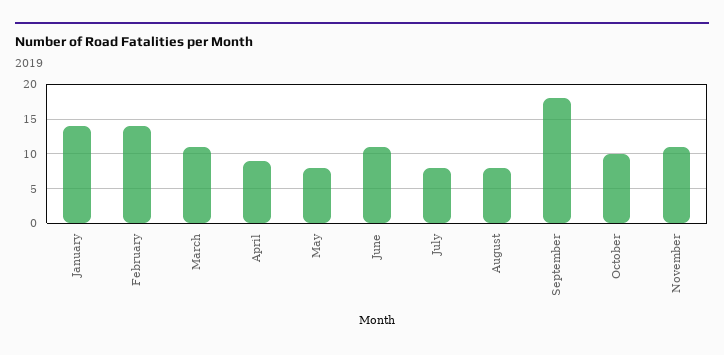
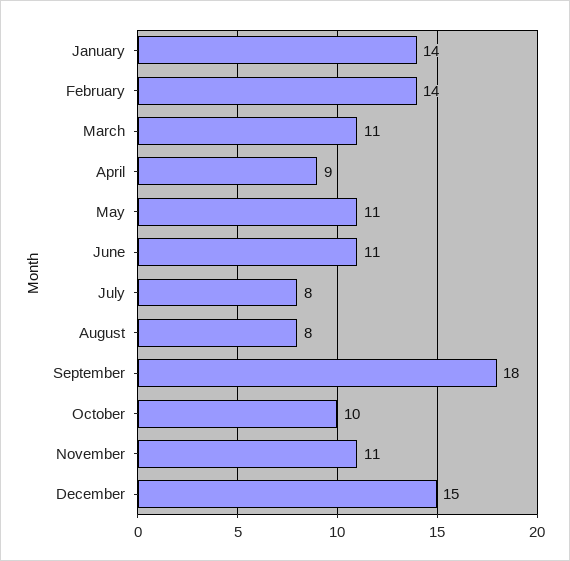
May: 8 -> 11
December: none -> 15

